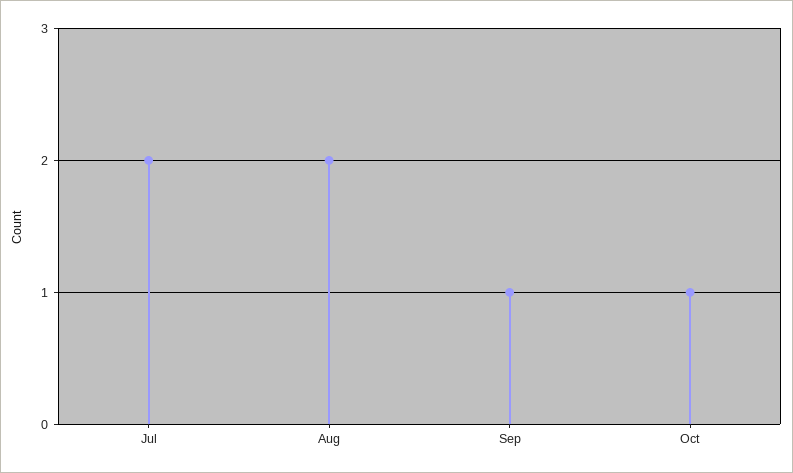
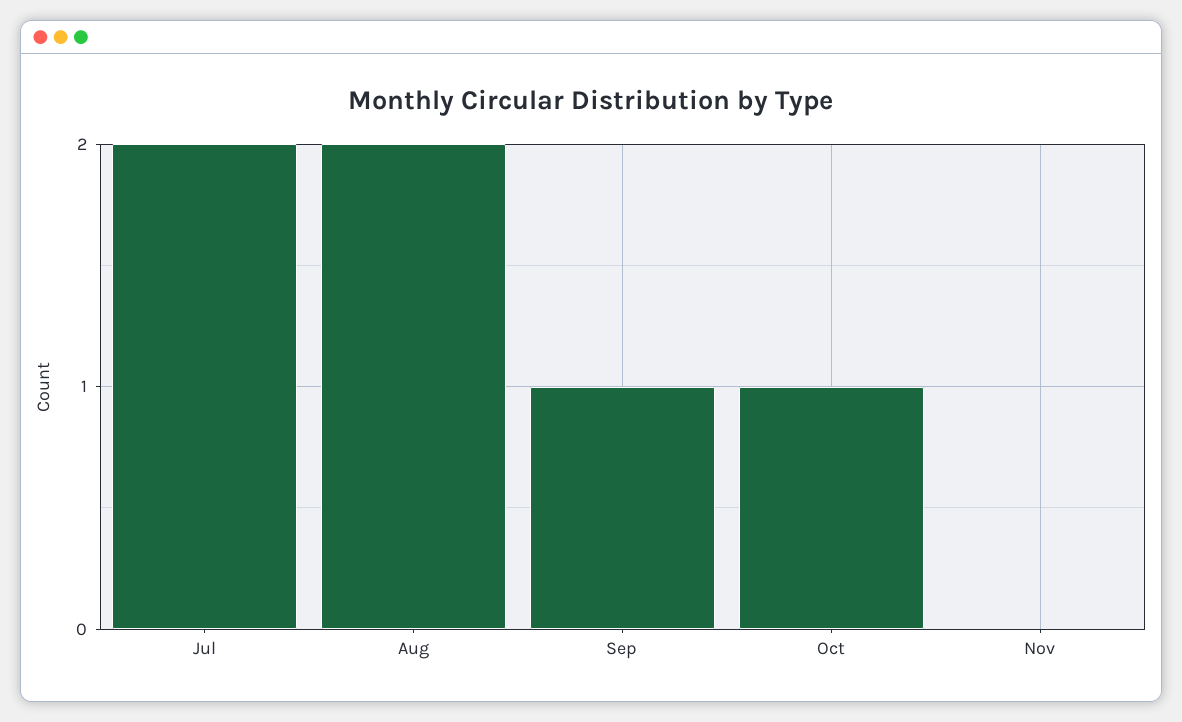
Nov: none -> 0

